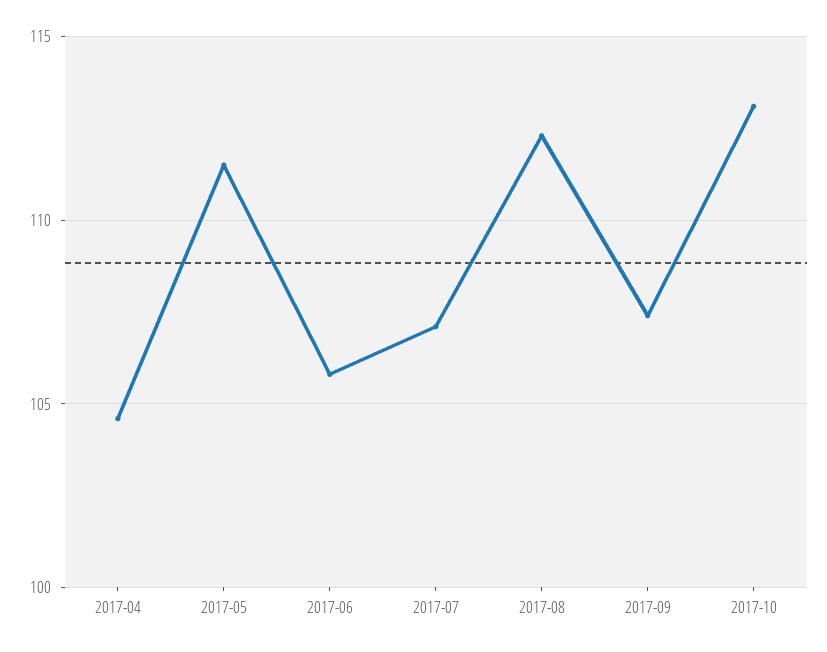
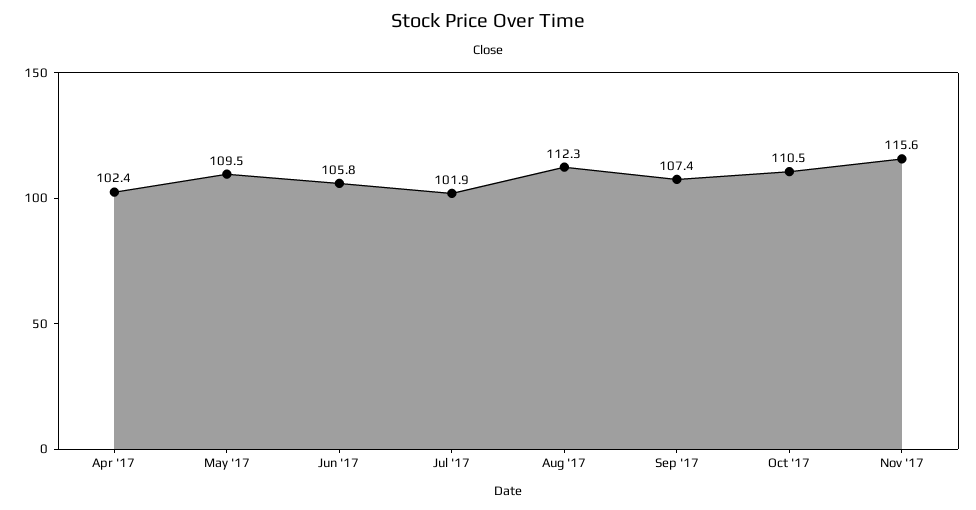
2017-04: 104.5 -> 102.4
2017-05: 111.5 -> 109.5
2017-07: 107 -> 101.9
2017-10: 113 -> 110.5
Nov '17: none -> 115.6

